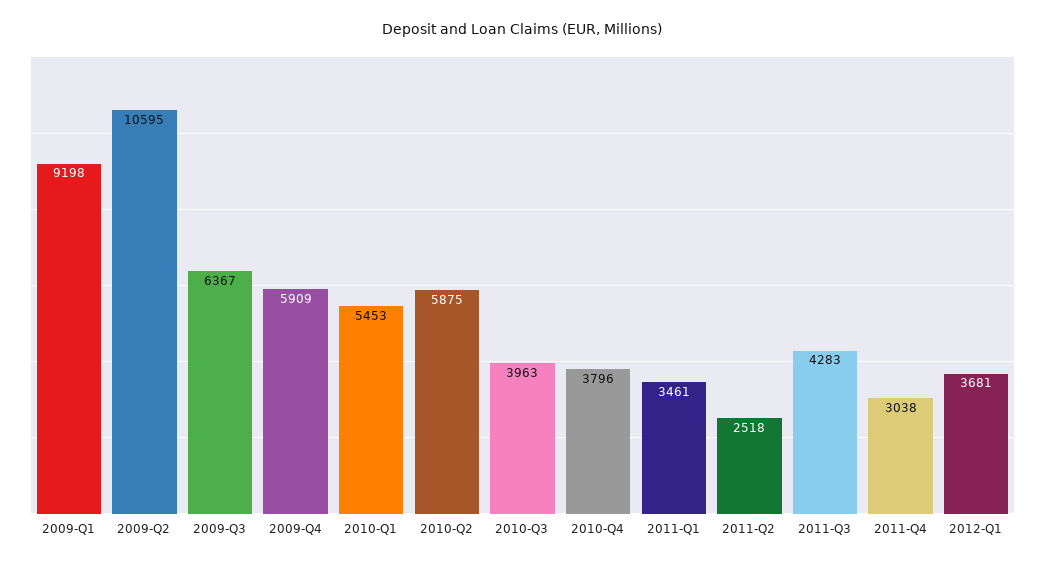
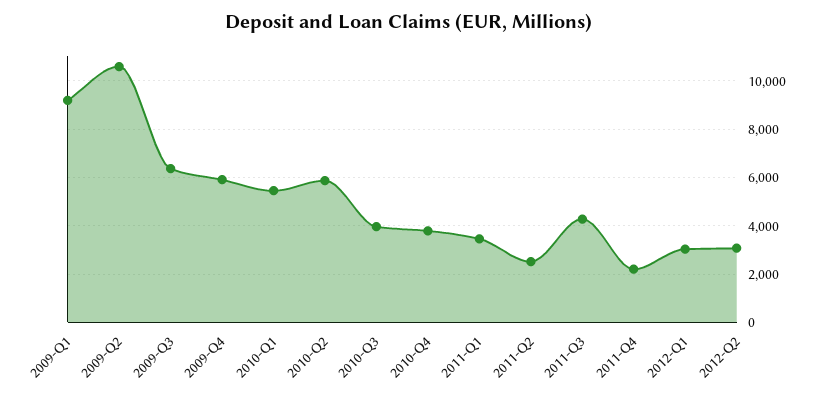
2011-Q4: 3038 -> 2250
2012-Q1: 3681 -> 3000
2012-Q2: none -> 3000

